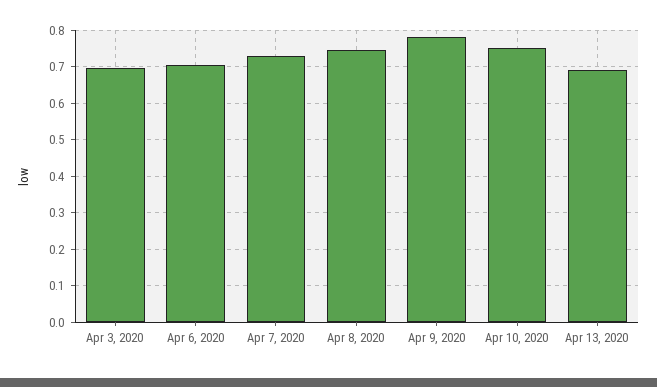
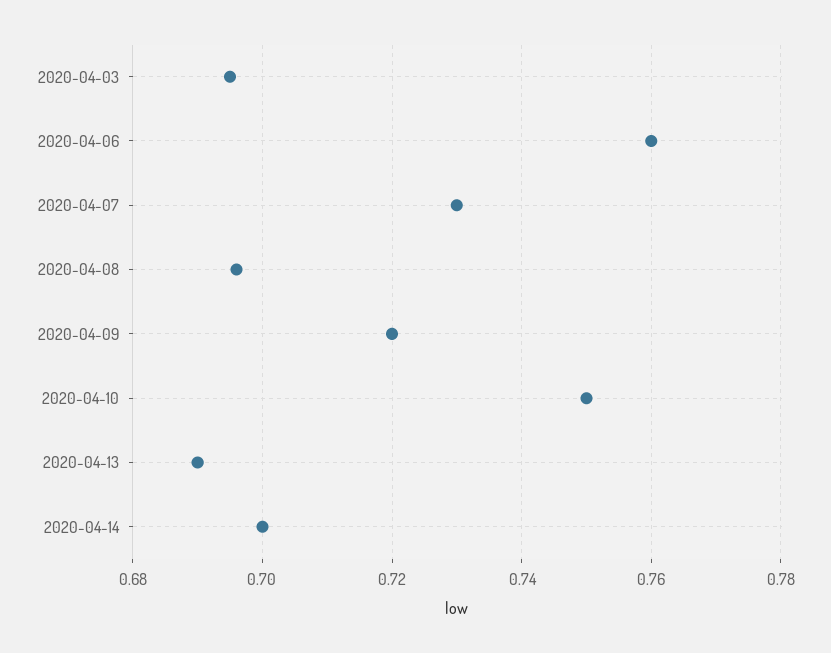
Apr 6, 2020: 0.7 -> 0.76
Apr 8, 2020: 0.74 -> 0.695
Apr 9, 2020: 0.78 -> 0.72
2020-04-14: none -> 0.7

